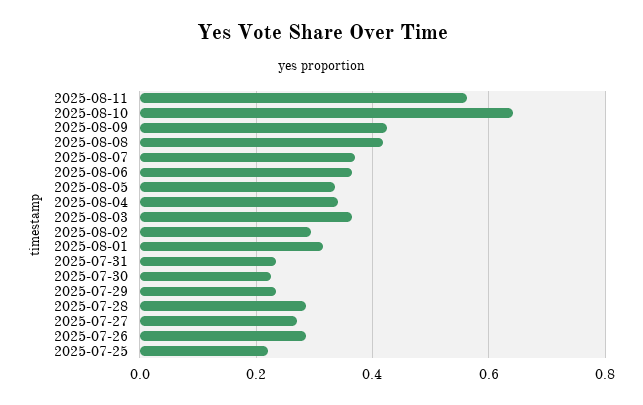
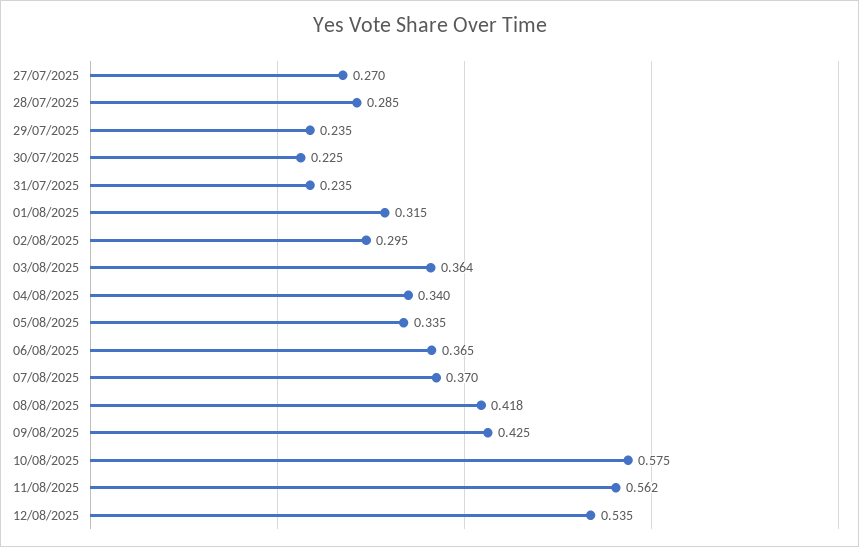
2025-08-10: 0.64 -> 0.575
2025-07-26: 0.28 -> none
2025-07-25: 0.22 -> none
12/08/2025: none -> 0.535

